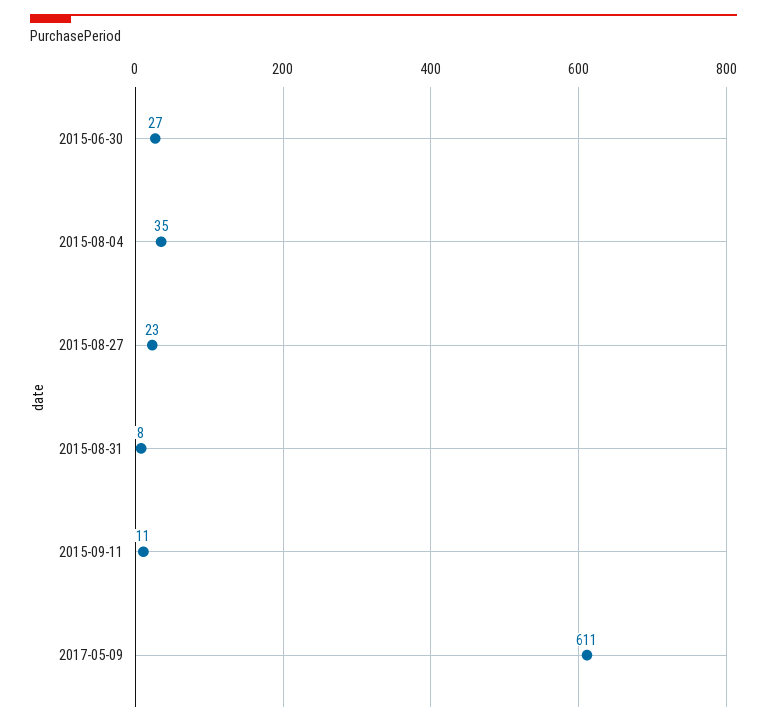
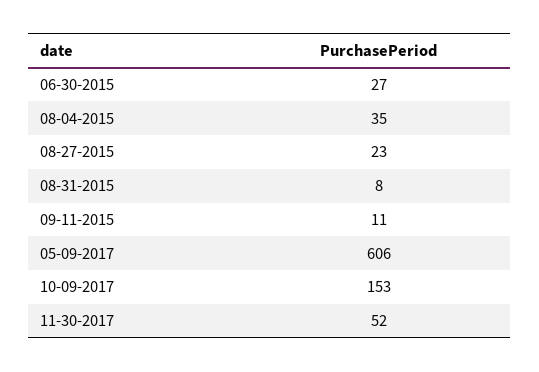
2017-05-09: 611 -> 606
10-09-2017: none -> 153
11-30-2017: none -> 52

